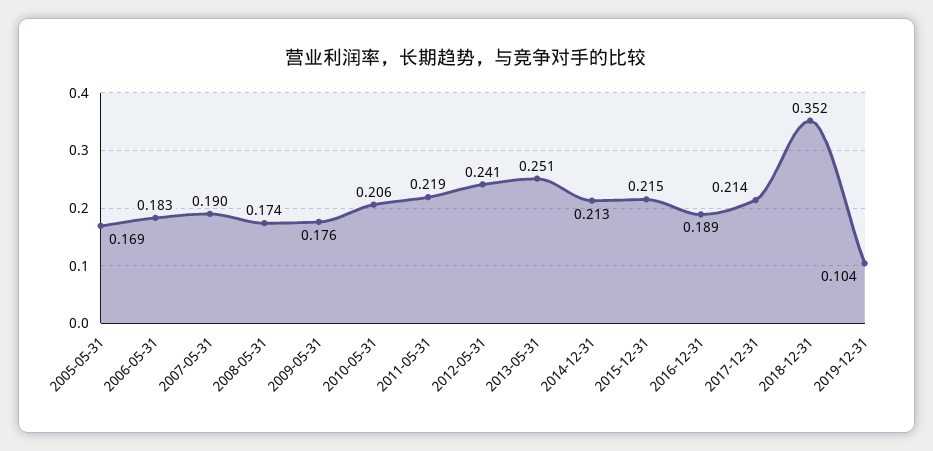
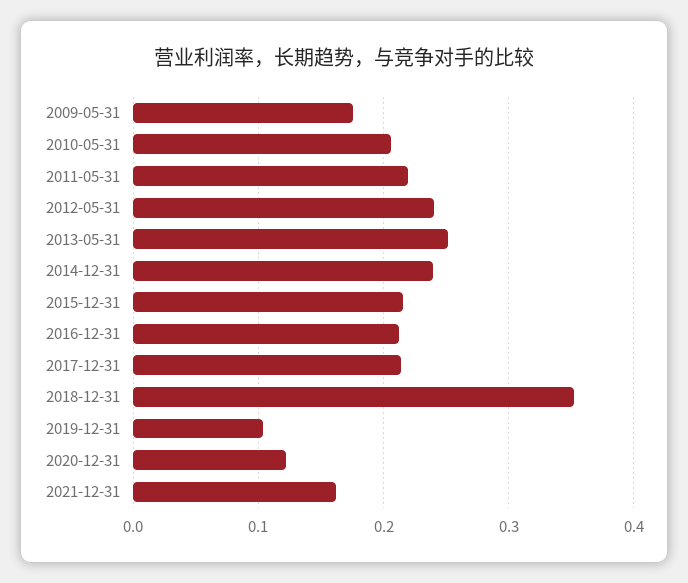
2005-05-31: 0.169 -> none
2006-05-31: 0.183 -> none
2007-05-31: 0.19 -> none
2008-05-31: 0.174 -> none
2014-12-31: 0.213 -> 0.24
2016-12-31: 0.189 -> 0.21
2020-12-31: none -> 0.12
2021-12-31: none -> 0.16

